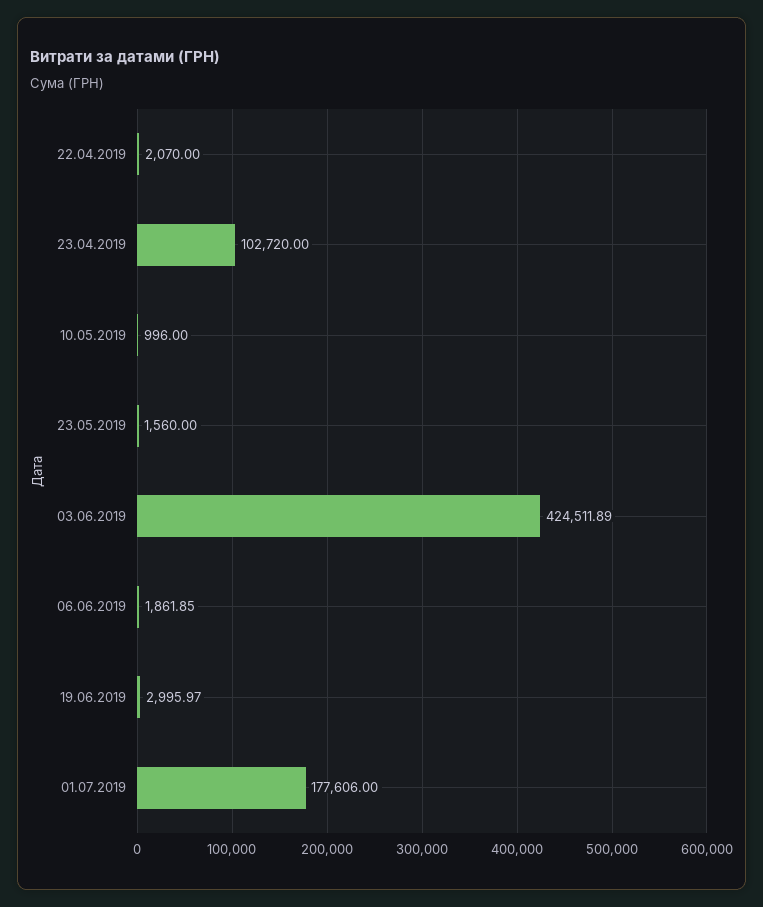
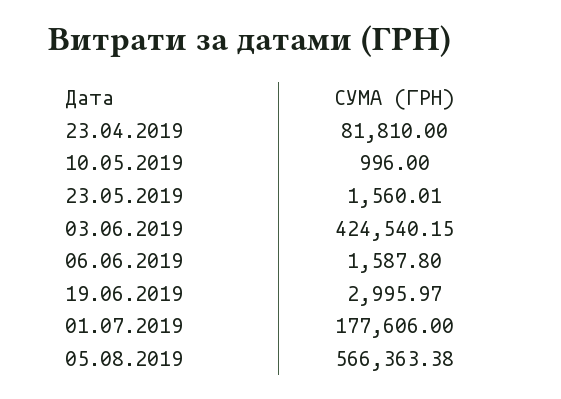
22.04.2019: 2070 -> none
23.04.2019: 102720 -> 81810
23.05.2019: 1560 -> 1560.01
03.06.2019: 424511.89 -> 424540.15
06.06.2019: 1861.85 -> 1587.8
05.08.2019: none -> 566363.38

